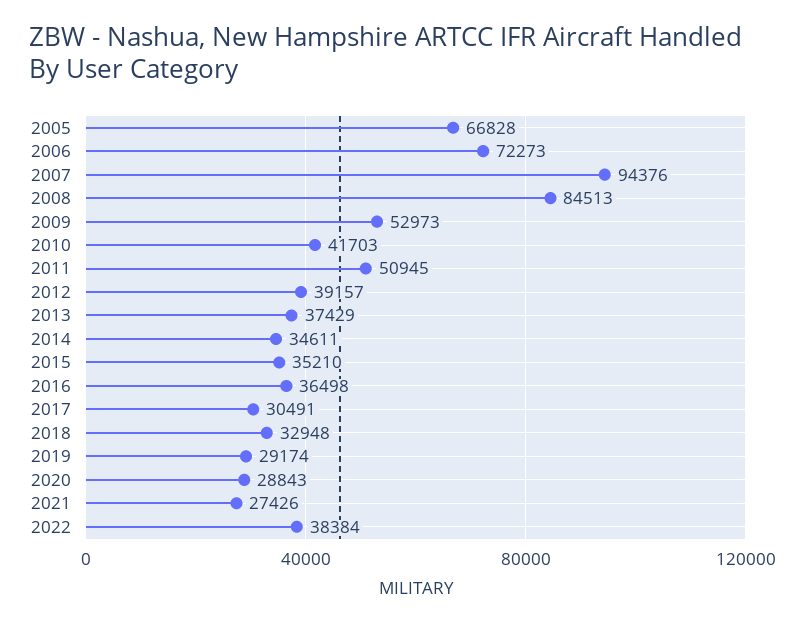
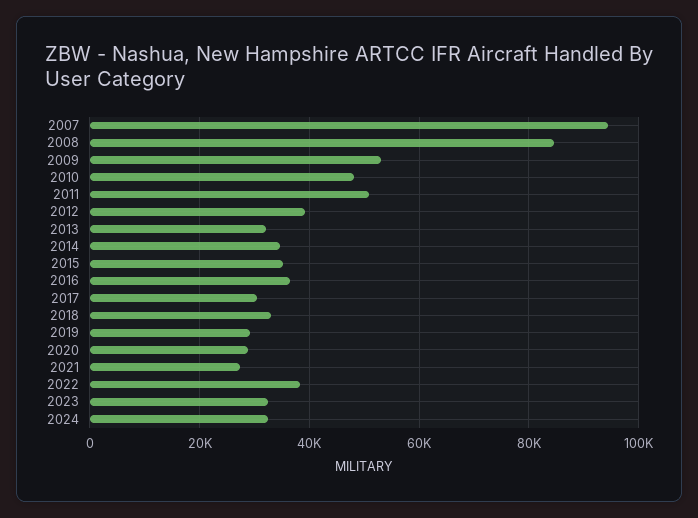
2005: 66828 -> none
2006: 72273 -> none
2010: 41703 -> 48000
2013: 37429 -> 32000
2023: none -> 32000
2024: none -> 32000

